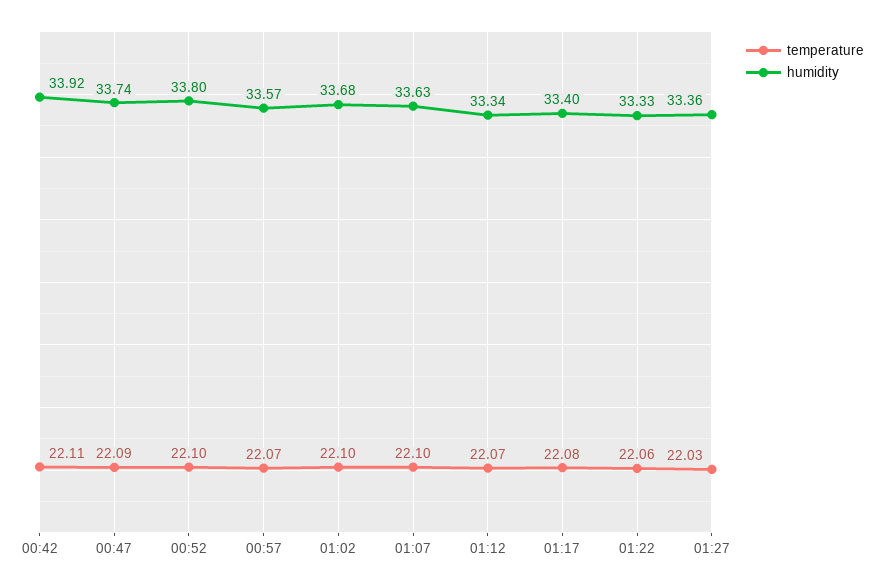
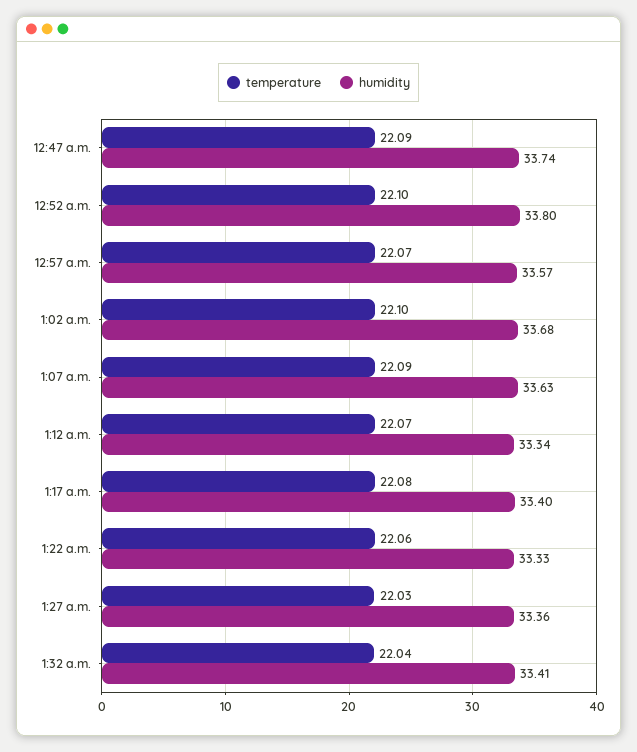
temperature, 00:42: 22.11 -> none
humidity, 00:42: 33.92 -> none
temperature, 01:07: 22.1 -> 22.09
temperature, 1:32 a.m.: none -> 22.04
humidity, 1:32 a.m.: none -> 33.41

